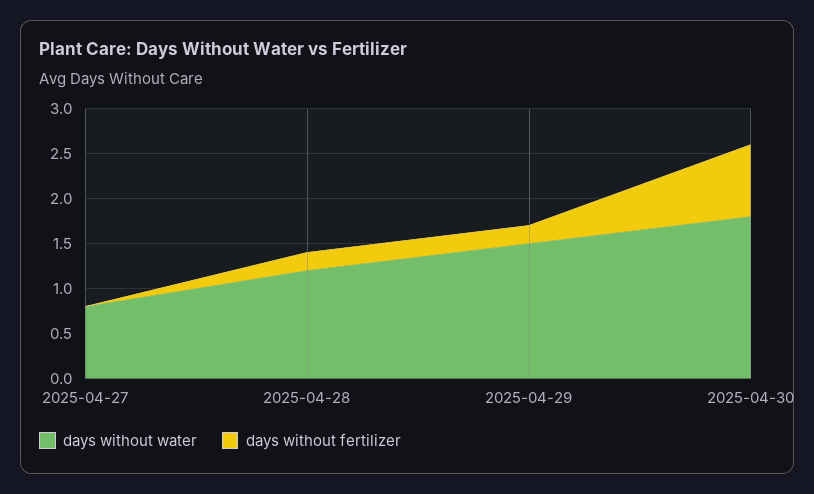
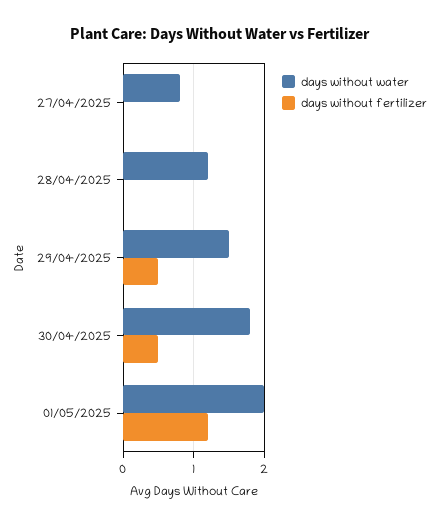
days without fertilizer, 2025-04-28: 0.2 -> 0
days without fertilizer, 2025-04-29: 0.2 -> 0.5
days without fertilizer, 2025-04-30: 0.8 -> 0.5
days without water, 01/05/2025: none -> 2
days without fertilizer, 01/05/2025: none -> 1.2

